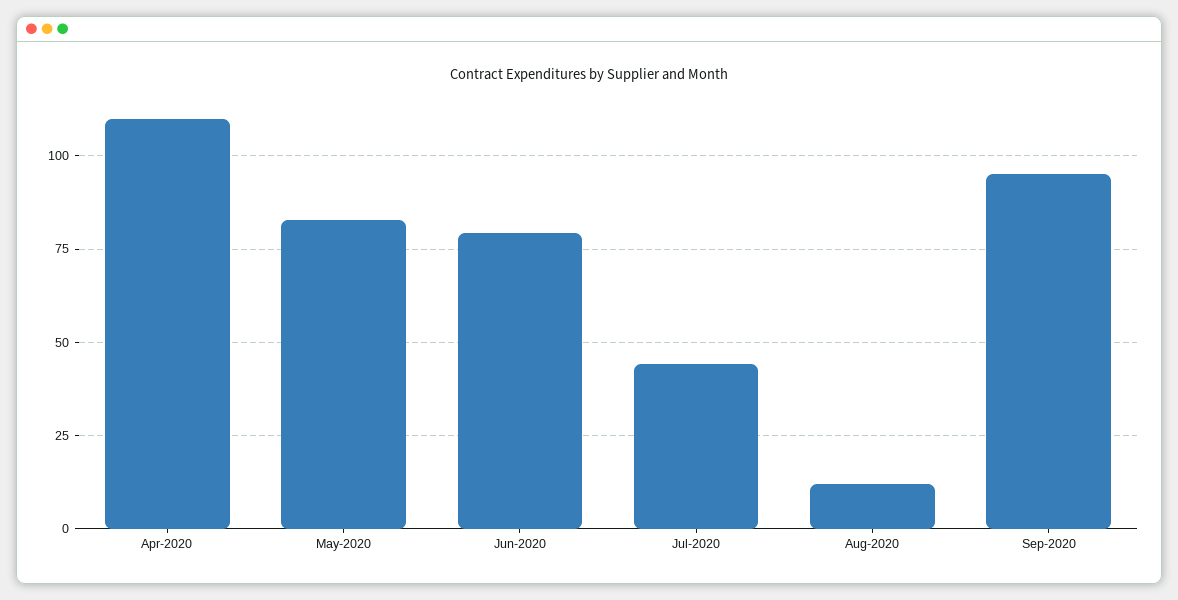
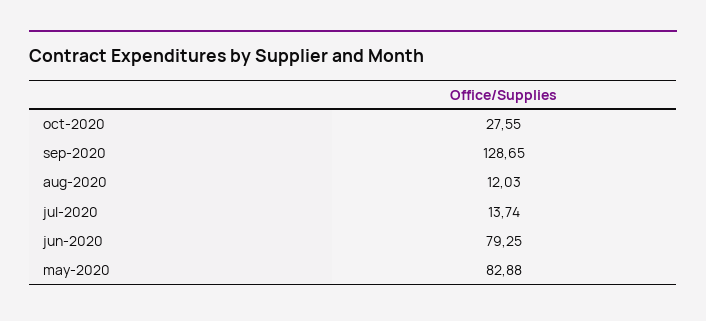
Apr-2020: 110 -> none
Jul-2020: 45 -> 13.74
Sep-2020: 95 -> 128.65
oct-2020: none -> 27.55

